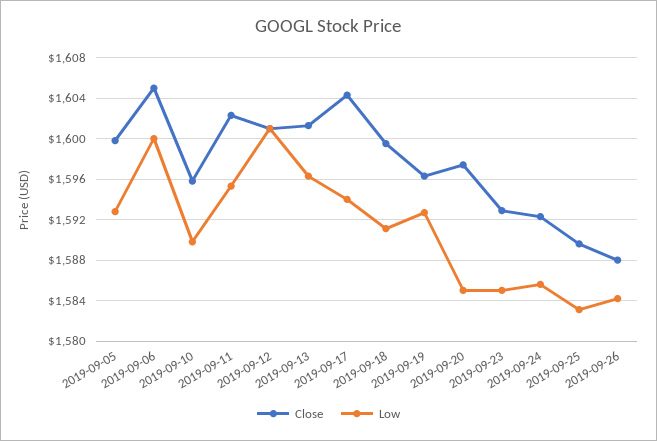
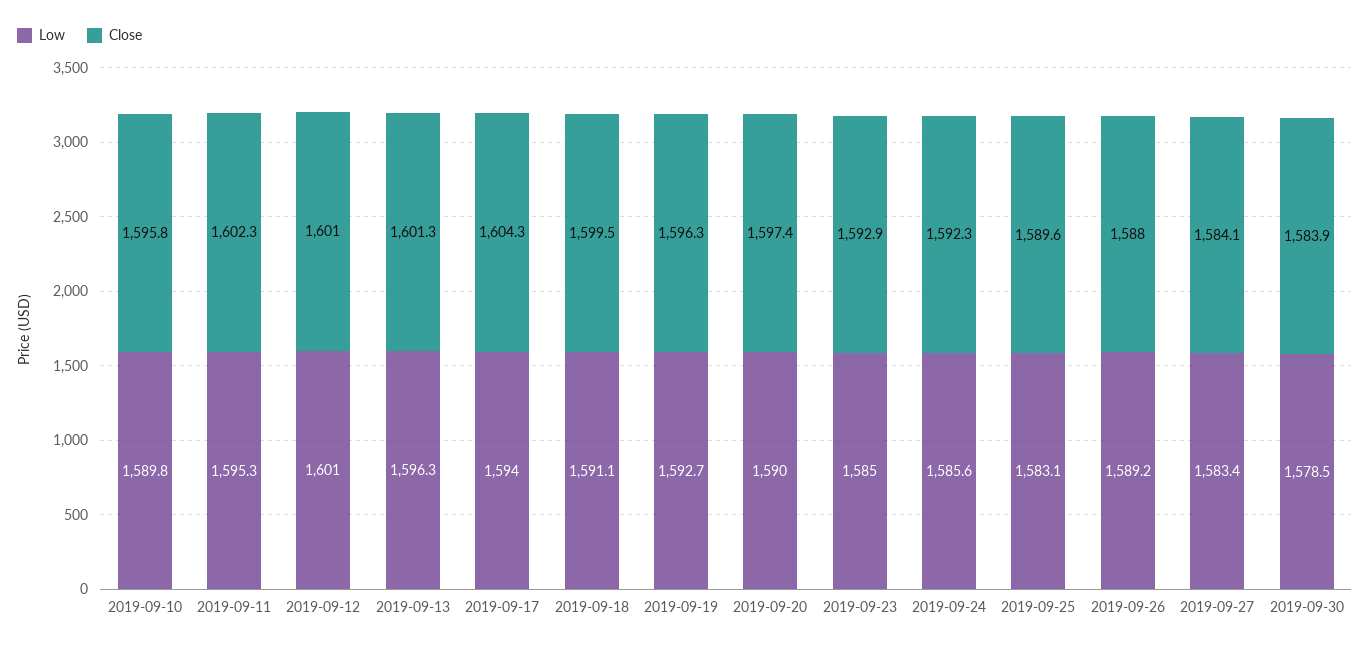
Close, 2019-09-05: 1600 -> none
Low, 2019-09-05: 1593 -> none
Close, 2019-09-06: 1605 -> none
Low, 2019-09-06: 1600 -> none
Low, 2019-09-20: 1585 -> 1590
Low, 2019-09-26: 1584 -> 1589.2
Low, 2019-09-27: none -> 1583.4
Close, 2019-09-27: none -> 1584.1
Low, 2019-09-30: none -> 1578.5
Close, 2019-09-30: none -> 1583.9

